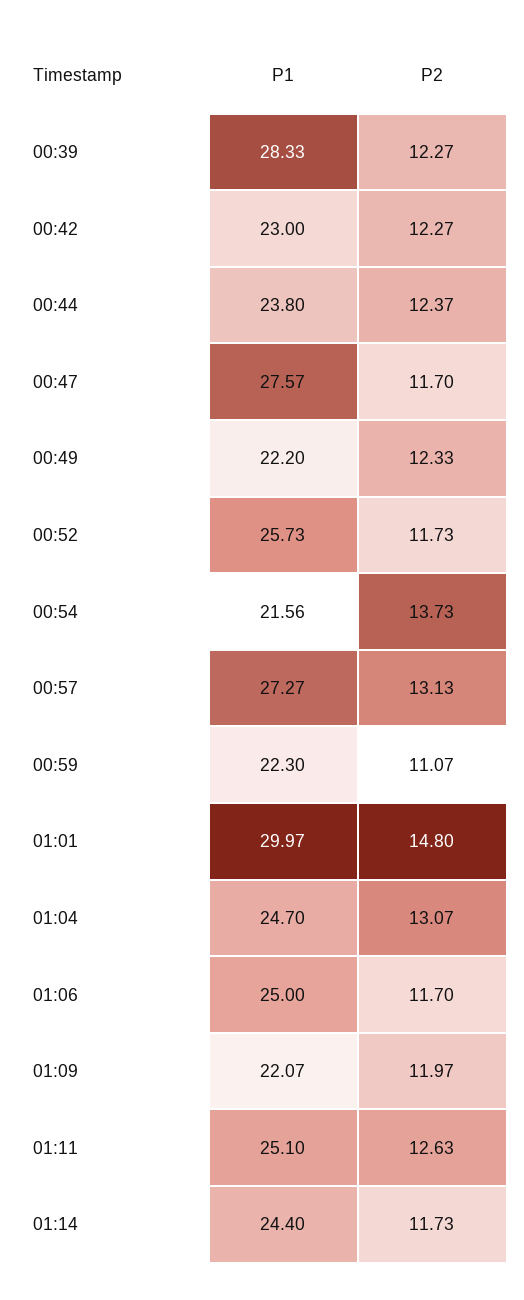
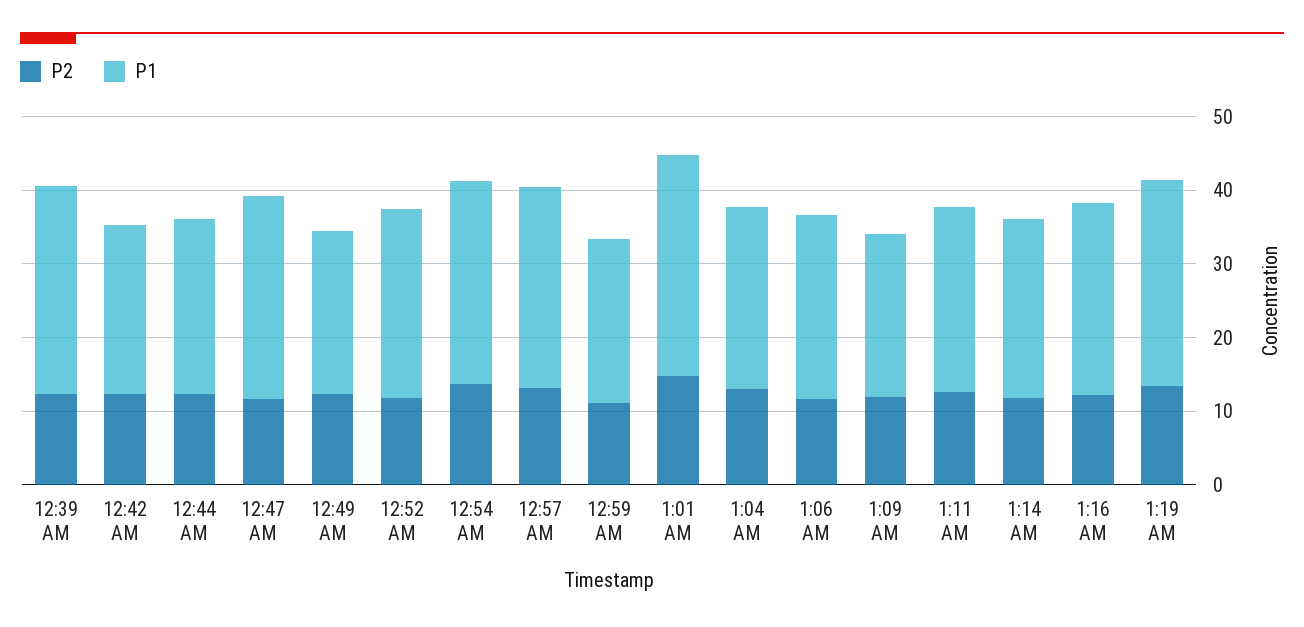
P1, 00:54: 21.56 -> 28
P2, 1:16 AM: none -> 12
P1, 1:16 AM: none -> 26
P2, 1:19 AM: none -> 14
P1, 1:19 AM: none -> 28

